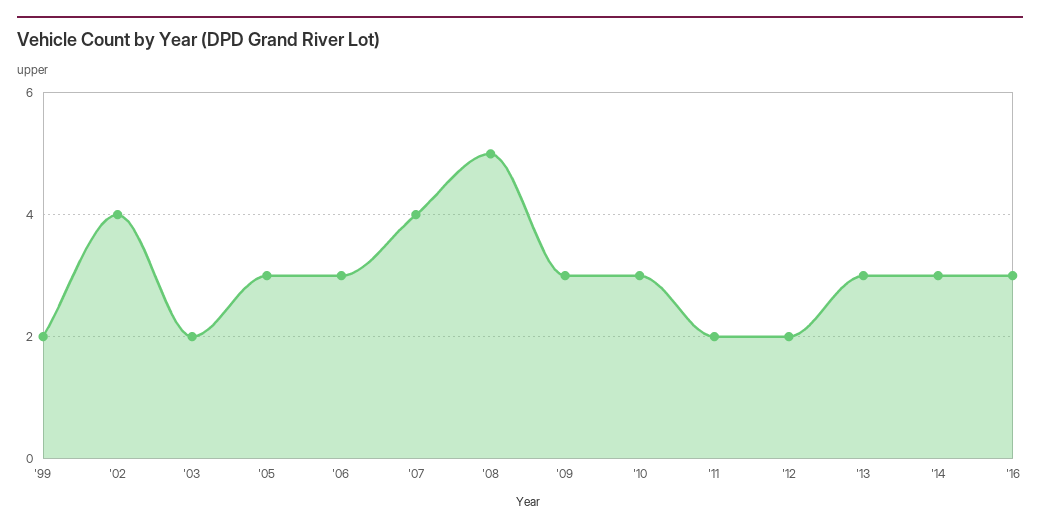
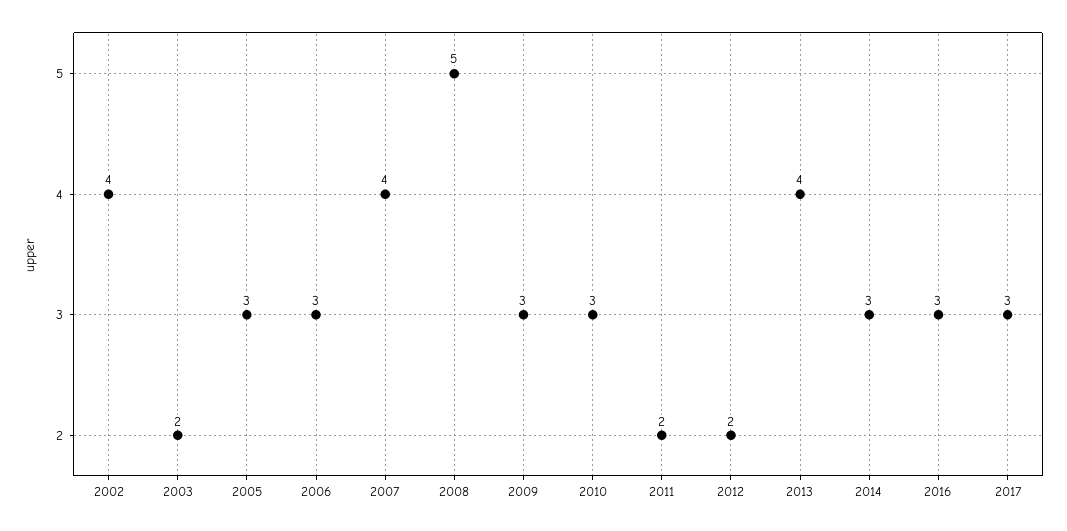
'99: 2 -> none
'13: 3 -> 4
2017: none -> 3

